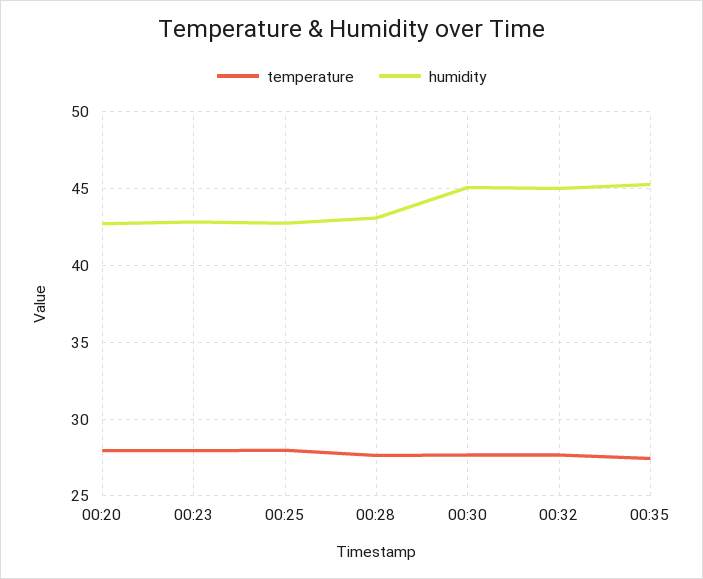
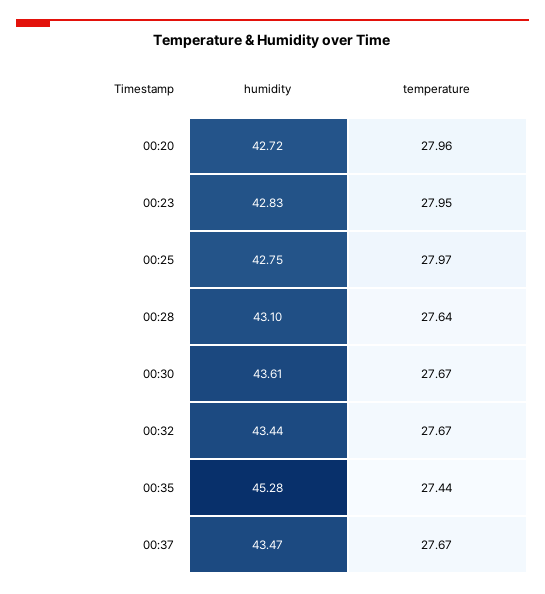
humidity, 00:30: 45 -> 43.61
humidity, 00:32: 45 -> 43.44
humidity, 00:37: none -> 43.47
temperature, 00:37: none -> 27.67

